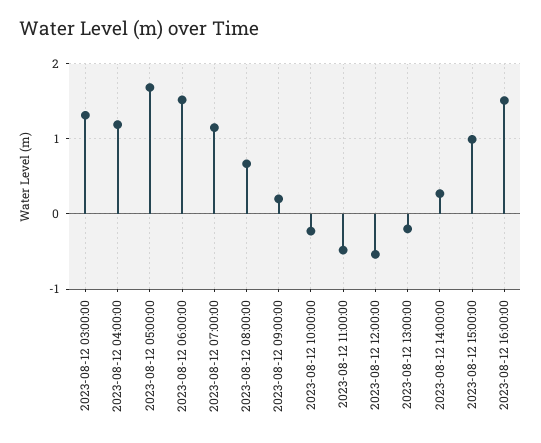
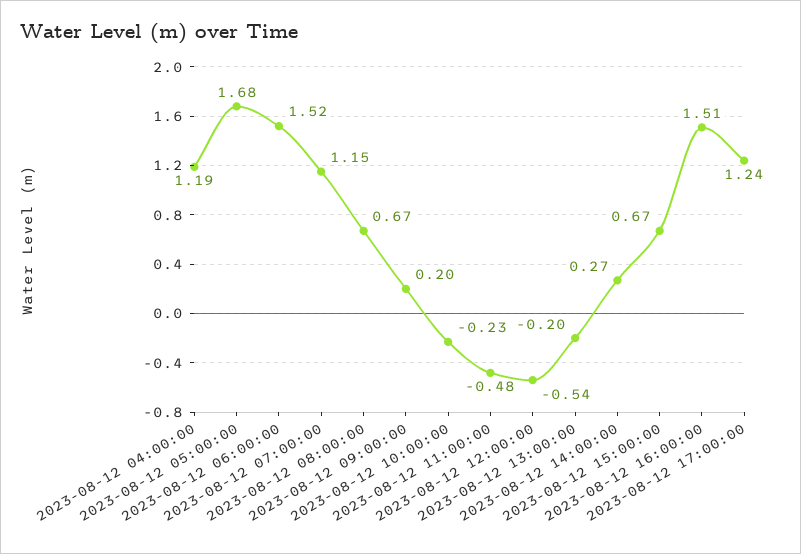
2023-08-12 03:00:00: 1.3 -> none
2023-08-12 15:00:00: 1 -> 0.67
2023-08-12 17:00:00: none -> 1.24

